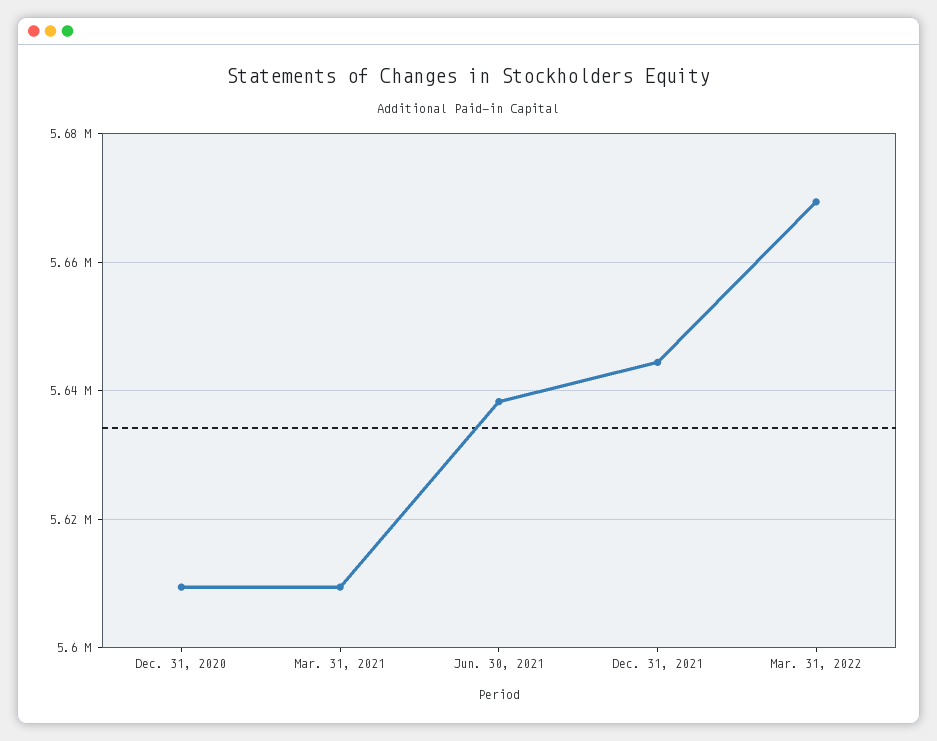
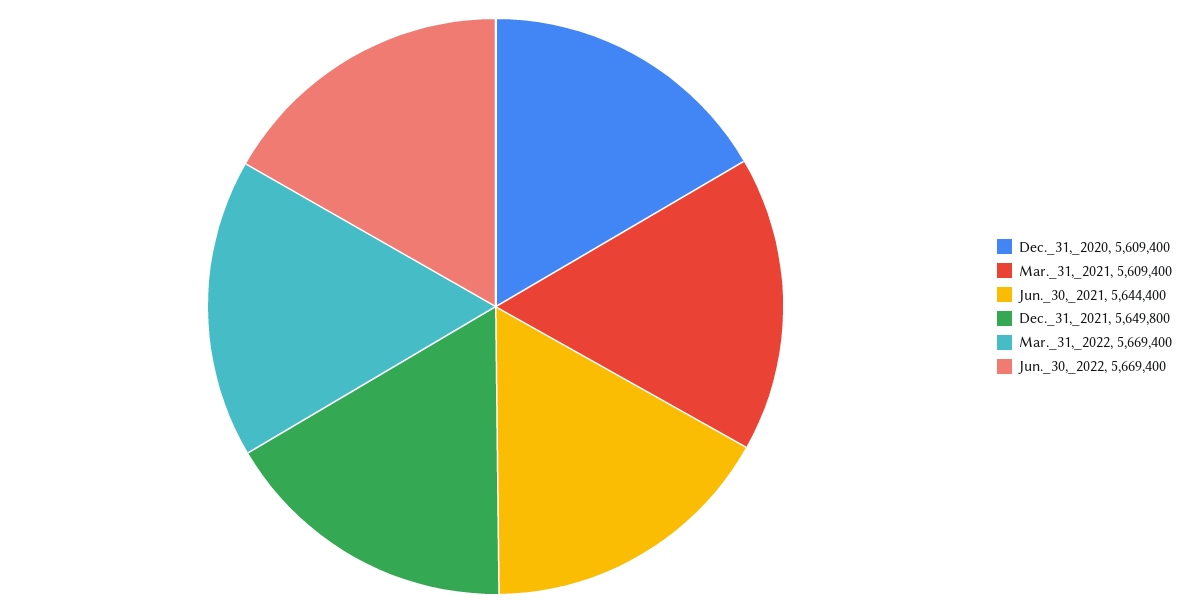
Jun. 30, 2021: 5638000 -> 5644400
Dec. 31, 2021: 5644000 -> 5649800
Jun._30,_2022: none -> 5669400

